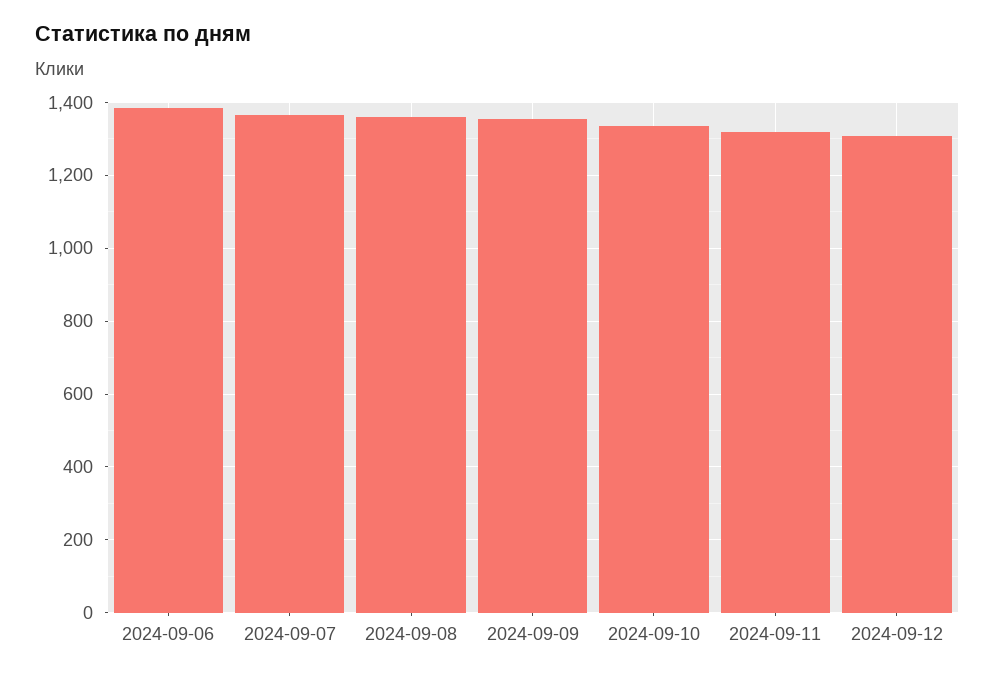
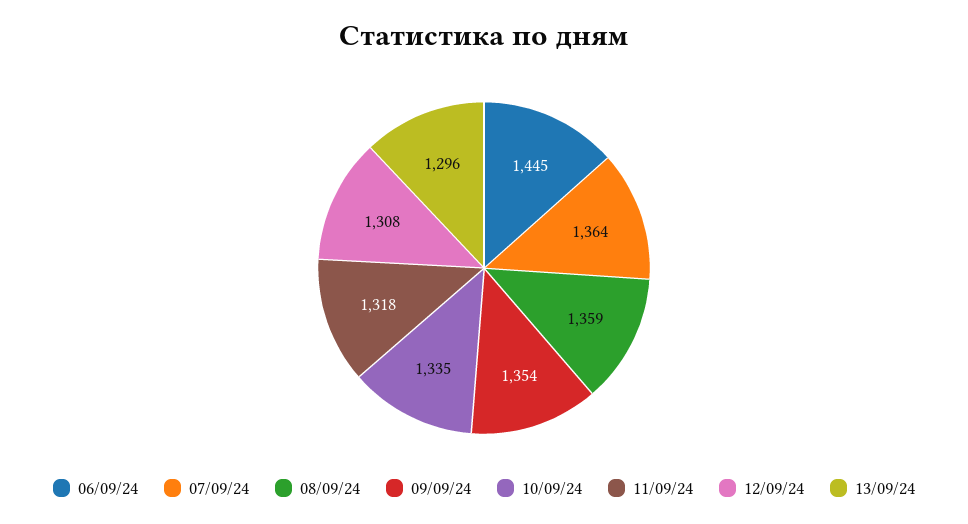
2024-09-06: 1380 -> 1445
13/09/24: none -> 1296

